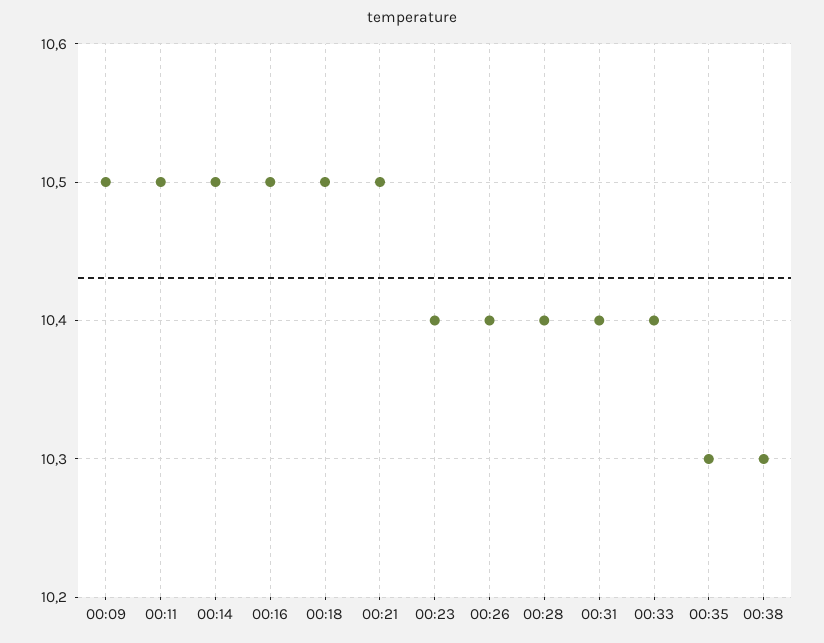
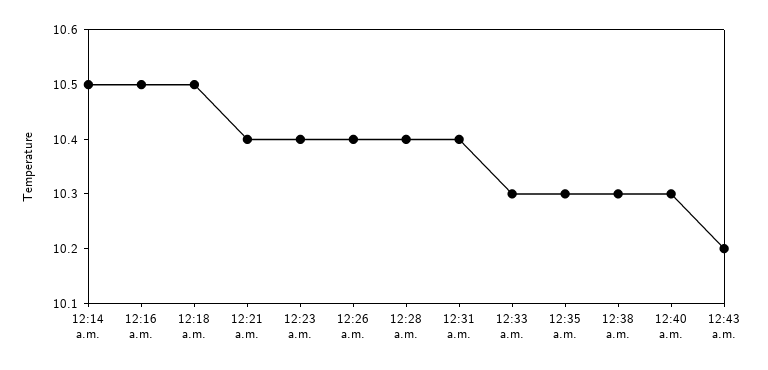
00:09: 10.5 -> none
00:11: 10.5 -> none
00:21: 10.5 -> 10.4
00:33: 10.4 -> 10.3
12:40 a.m.: none -> 10.3
12:43 a.m.: none -> 10.2

